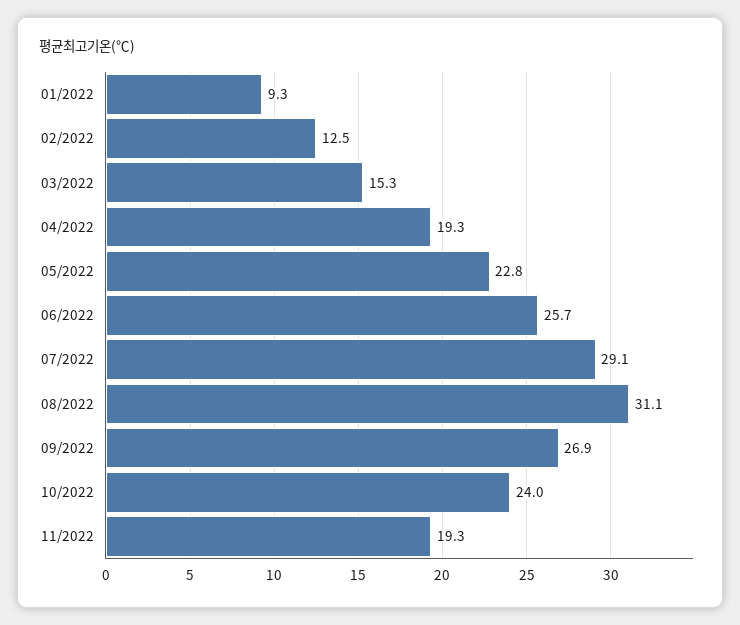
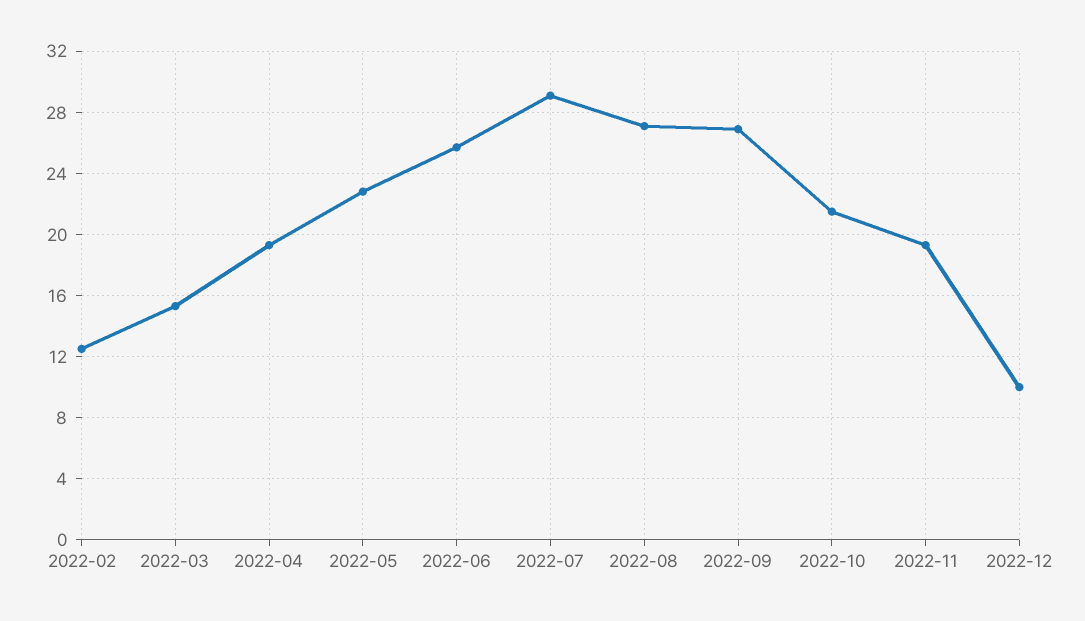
01/2022: 9.3 -> none
08/2022: 31.1 -> 27
10/2022: 24 -> 21.5
2022-12: none -> 10

